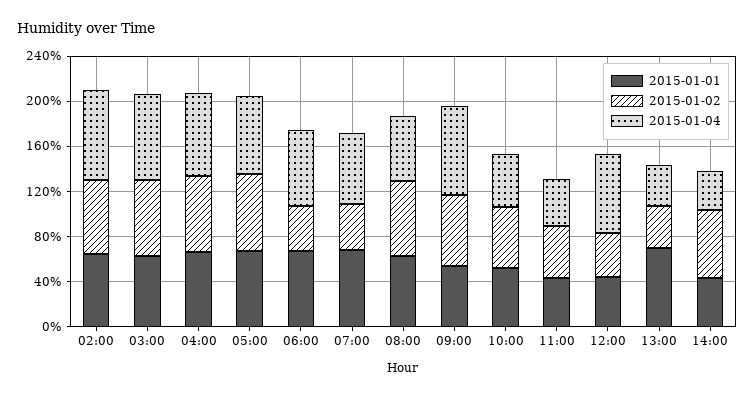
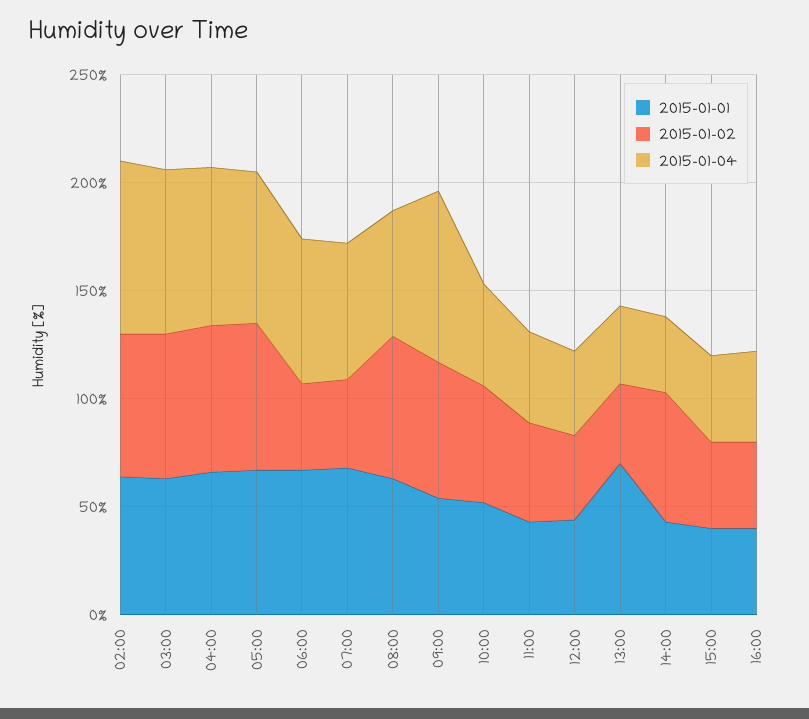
2015-01-04, 12:00: 70 -> 40
2015-01-01, 15:00: none -> 40
2015-01-02, 15:00: none -> 40
2015-01-04, 15:00: none -> 40
2015-01-01, 16:00: none -> 40
2015-01-02, 16:00: none -> 40
2015-01-04, 16:00: none -> 40

